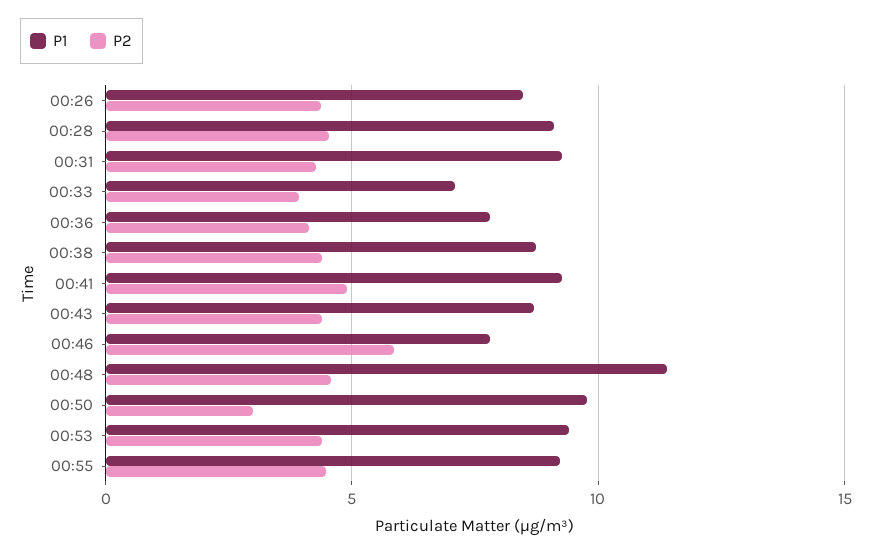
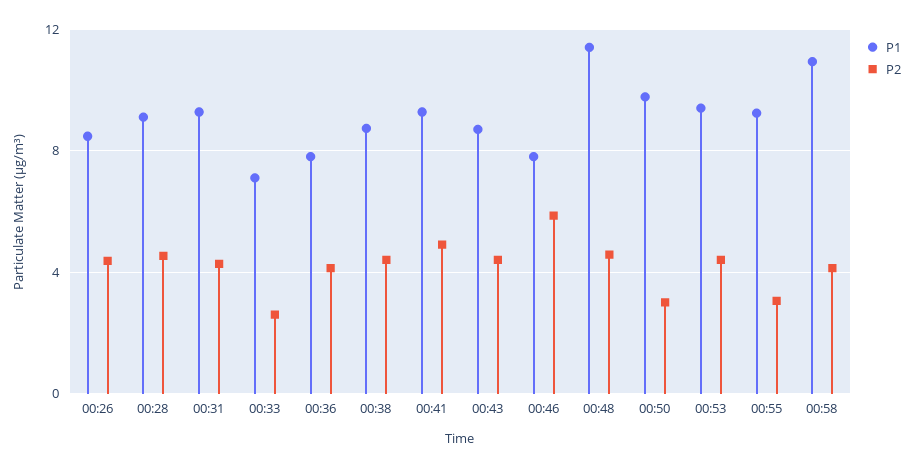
P2, 00:33: 4 -> 2.5
P2, 00:55: 4.5 -> 3
P1, 00:58: none -> 11
P2, 00:58: none -> 4

